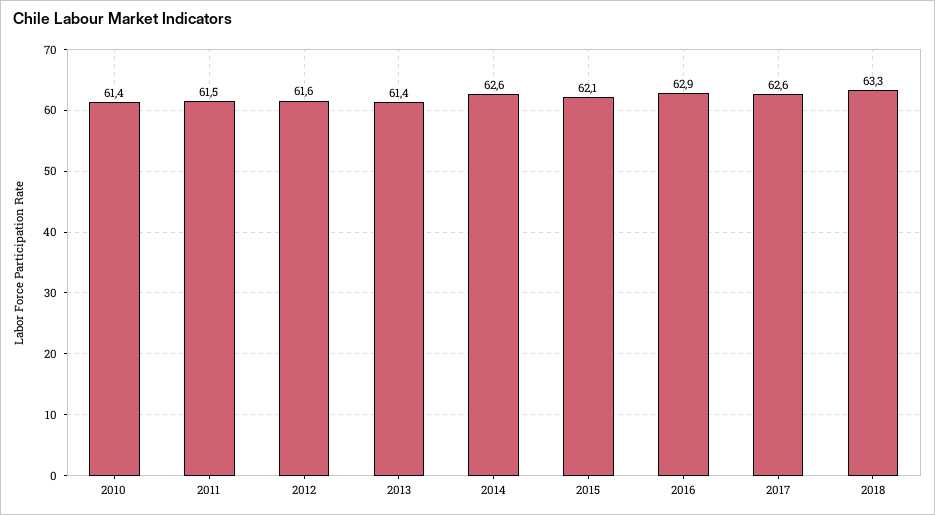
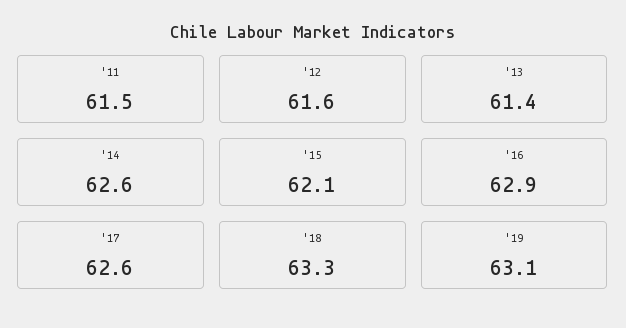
2010: 61.4 -> none
'19: none -> 63.1

